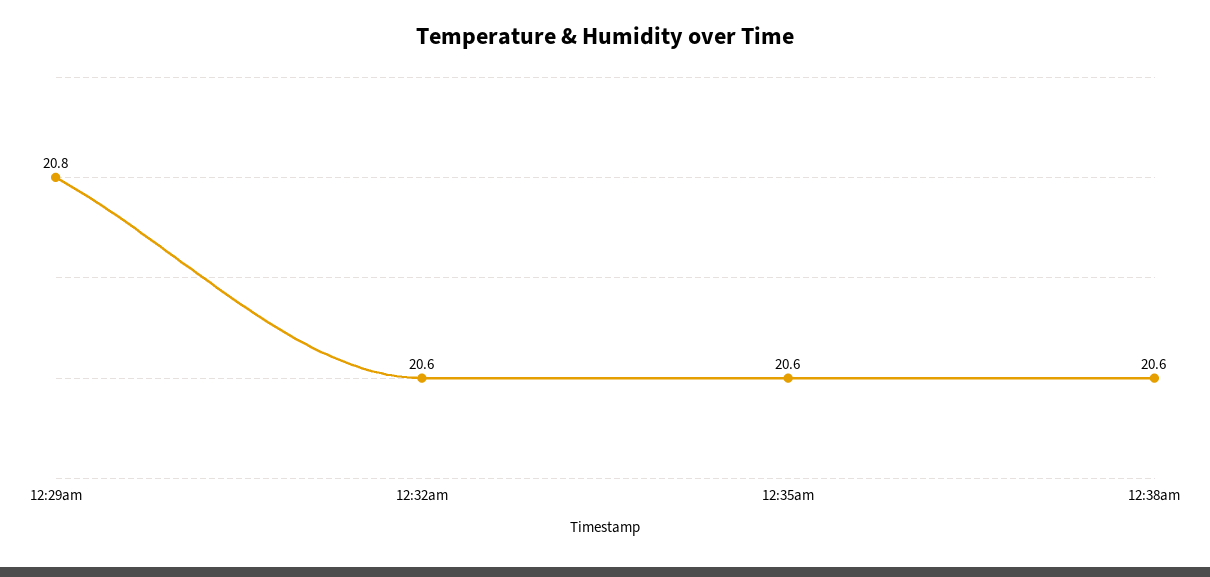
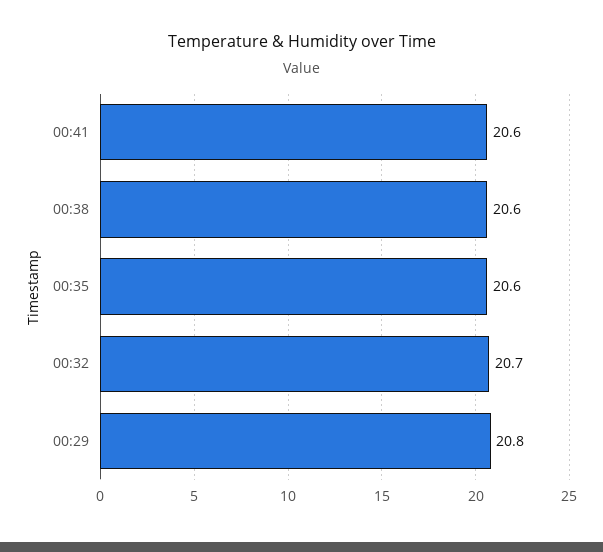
12:32am: 20.6 -> 20.7
00:41: none -> 20.6

